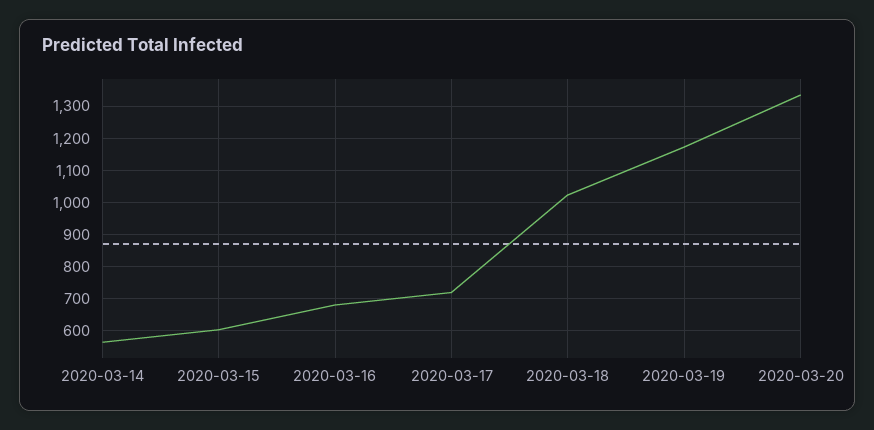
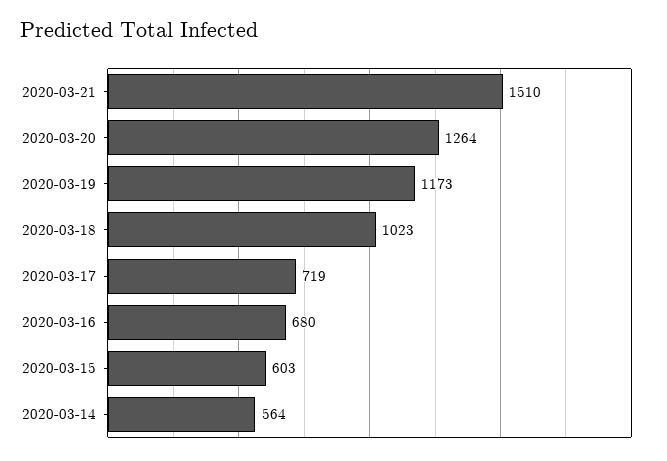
2020-03-20: 1340 -> 1264
2020-03-21: none -> 1510

